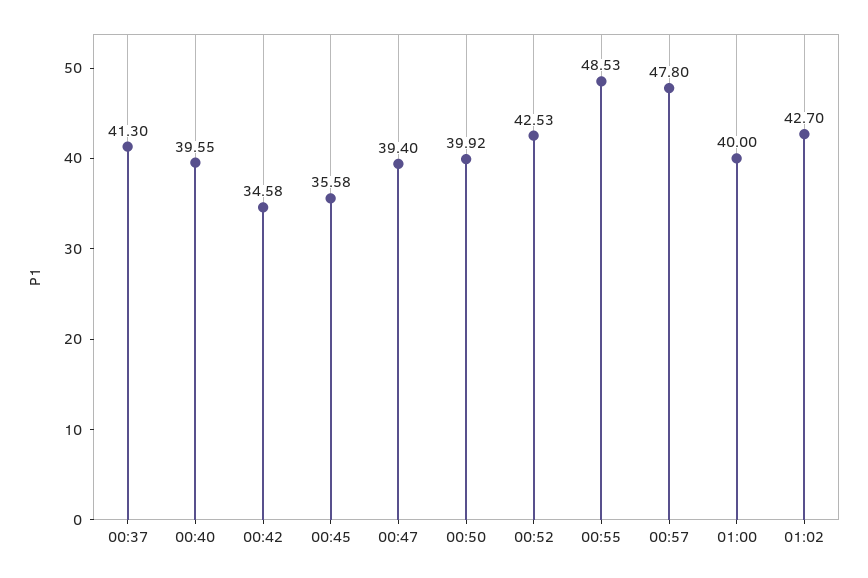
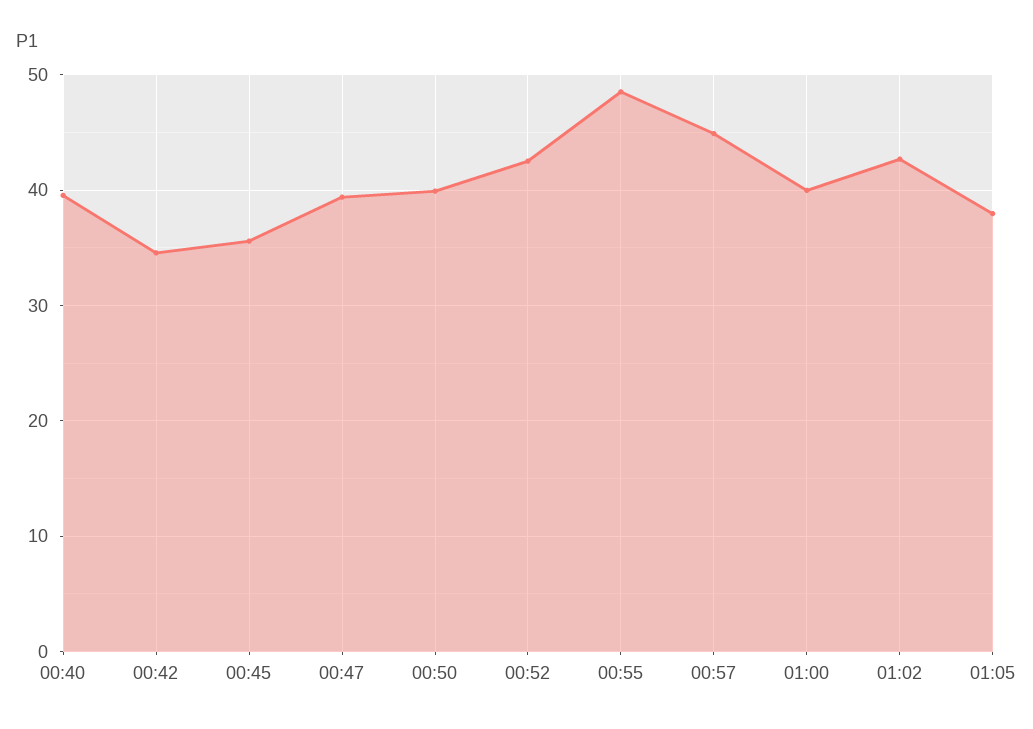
00:37: 41.3 -> none
00:57: 47.8 -> 45
01:05: none -> 38

